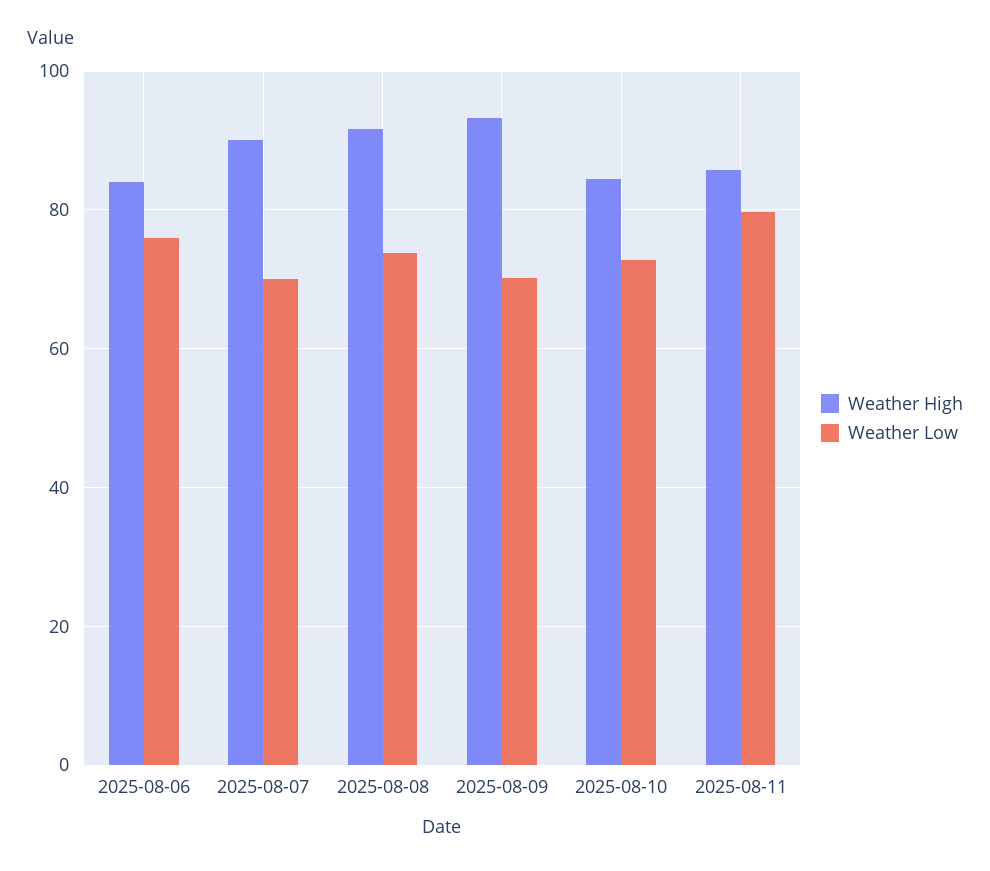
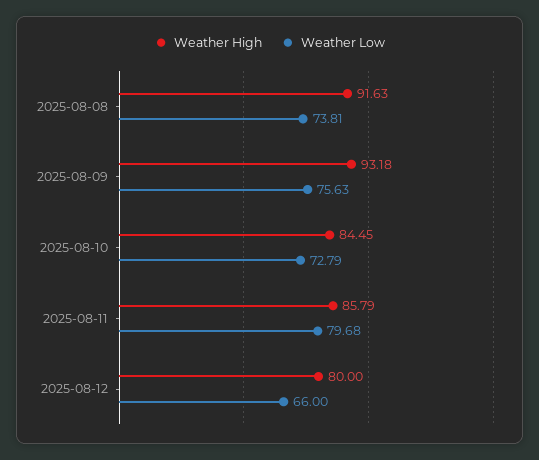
Weather High, 2025-08-06: 84 -> none
Weather Low, 2025-08-06: 76 -> none
Weather High, 2025-08-07: 90 -> none
Weather Low, 2025-08-07: 70 -> none
Weather Low, 2025-08-09: 70 -> 75.63
Weather High, 2025-08-12: none -> 80
Weather Low, 2025-08-12: none -> 66

